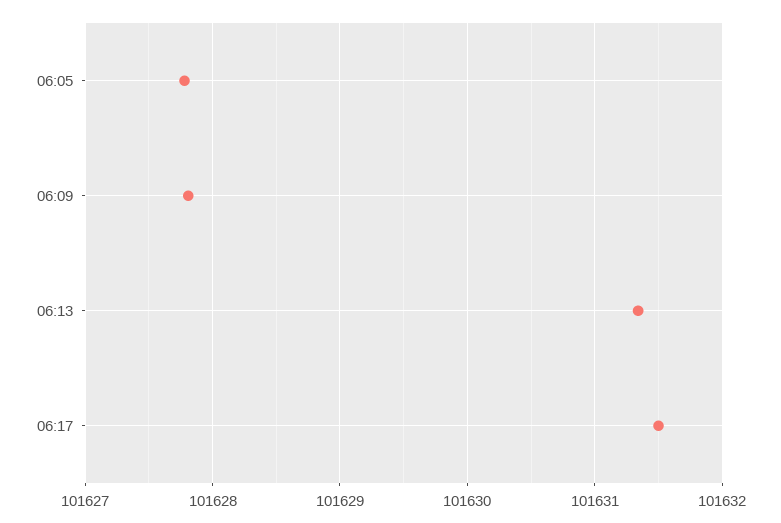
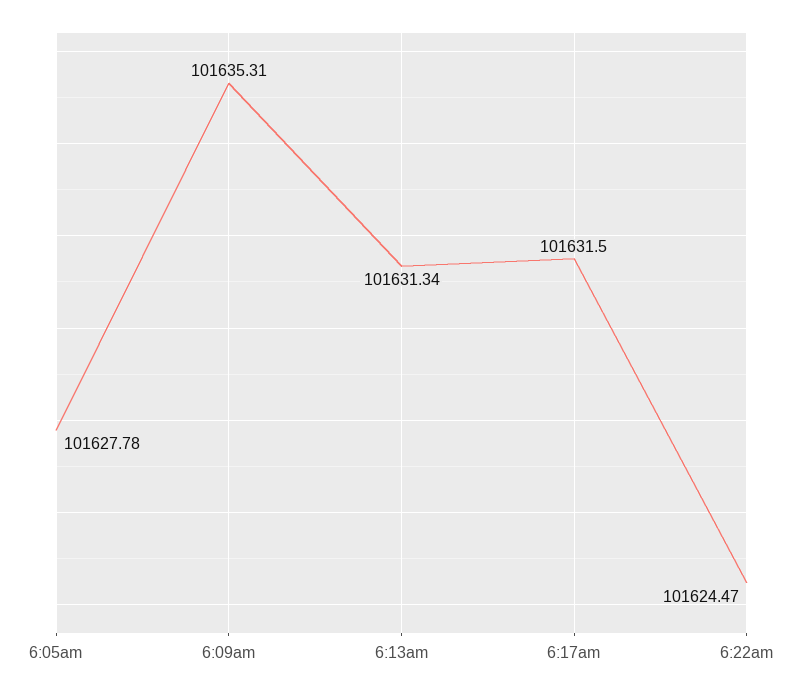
06:09: 101627.8 -> 101635.31
6:22am: none -> 101624.47

